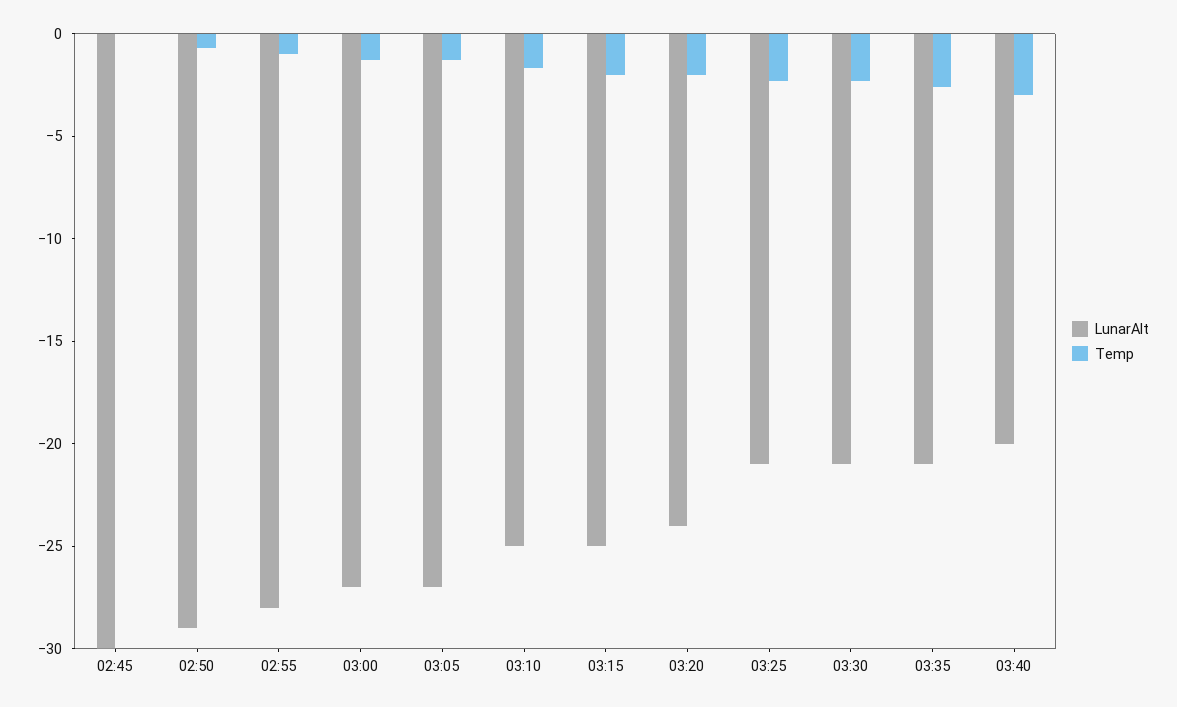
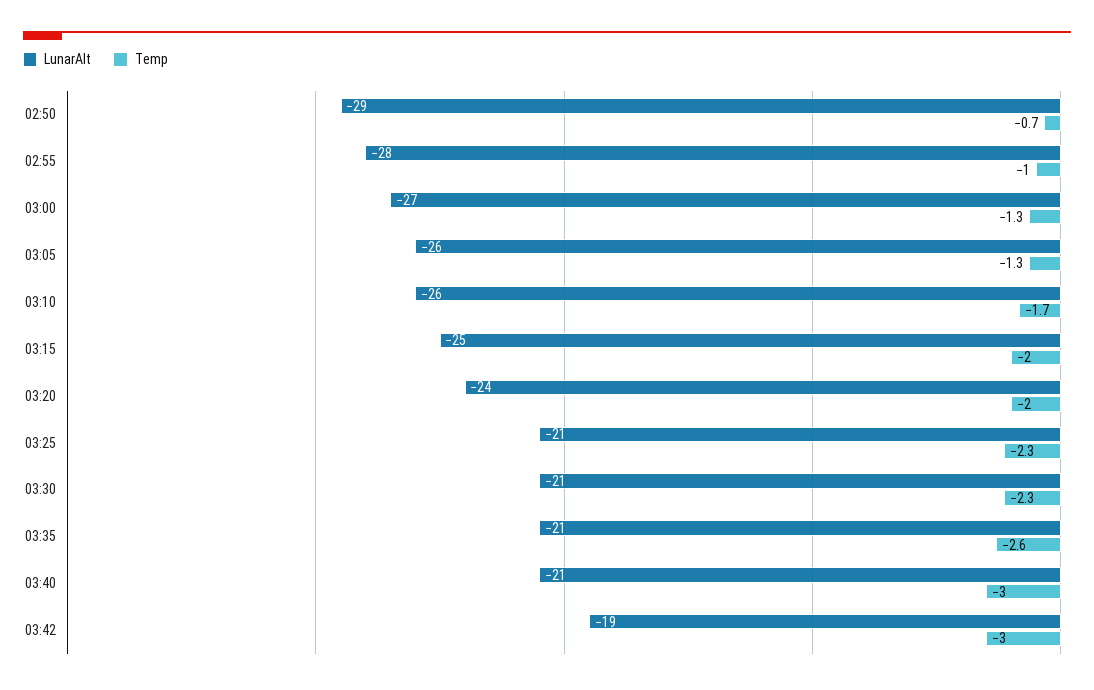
LunarAlt, 02:45: -30 -> none
Temp, 02:45: 0 -> none
LunarAlt, 03:05: -27 -> -26
LunarAlt, 03:10: -25 -> -26
LunarAlt, 03:40: -20 -> -21
LunarAlt, 03:42: none -> -19
Temp, 03:42: none -> -3

